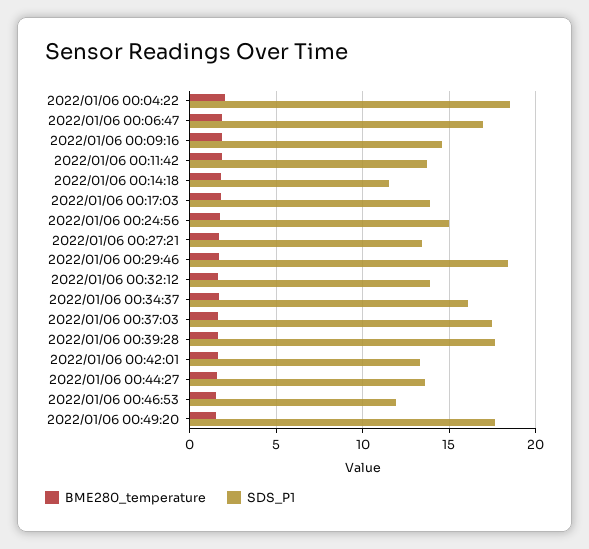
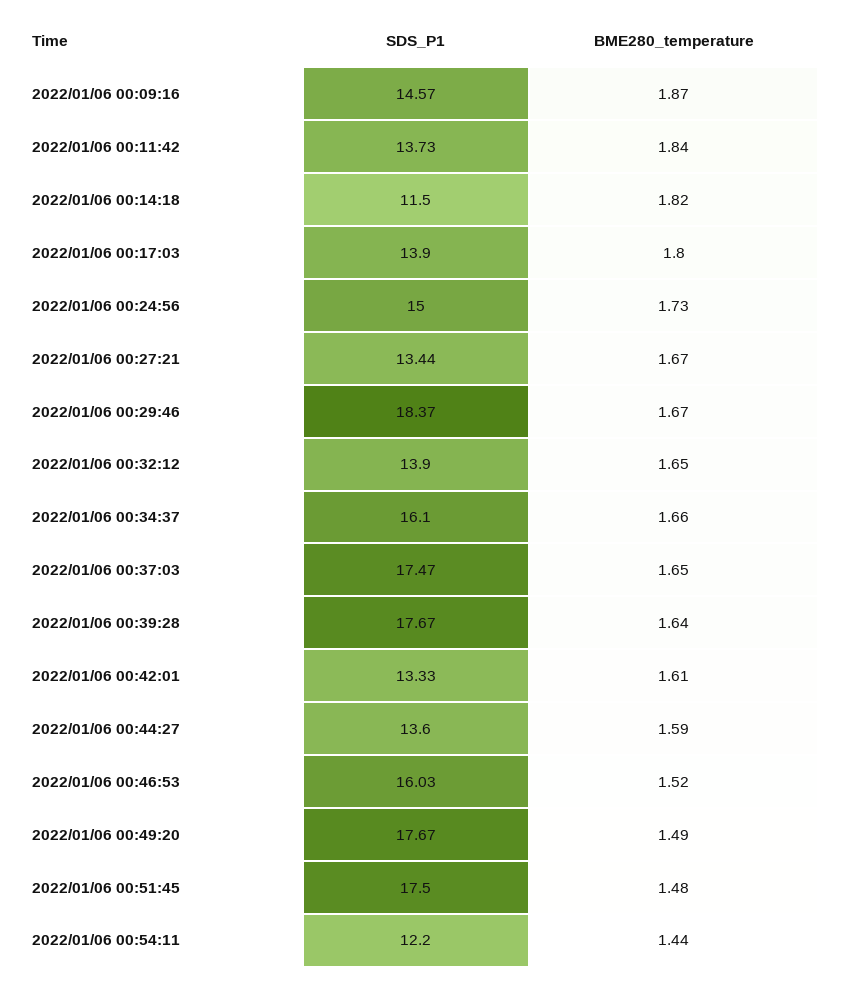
BME280_temperature, 2022/01/06 00:04:22: 2 -> none
SDS_P1, 2022/01/06 00:04:22: 18.5 -> none
BME280_temperature, 2022/01/06 00:06:47: 2 -> none
SDS_P1, 2022/01/06 00:06:47: 17 -> none
SDS_P1, 2022/01/06 00:46:53: 12 -> 16.03
SDS_P1, 2022/01/06 00:51:45: none -> 17.5
BME280_temperature, 2022/01/06 00:51:45: none -> 1.48
SDS_P1, 2022/01/06 00:54:11: none -> 12.2
BME280_temperature, 2022/01/06 00:54:11: none -> 1.44

